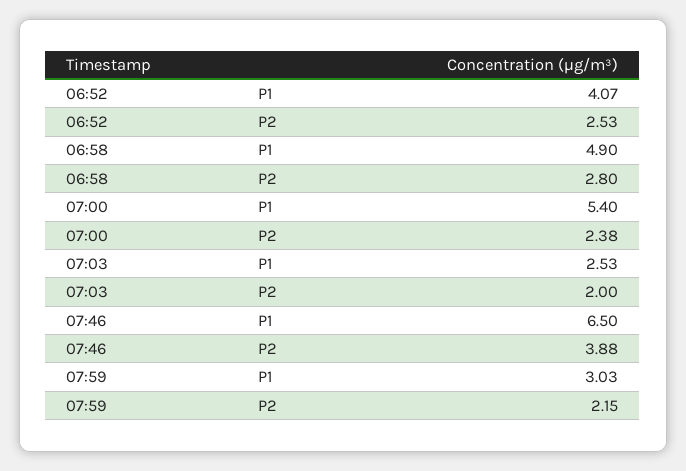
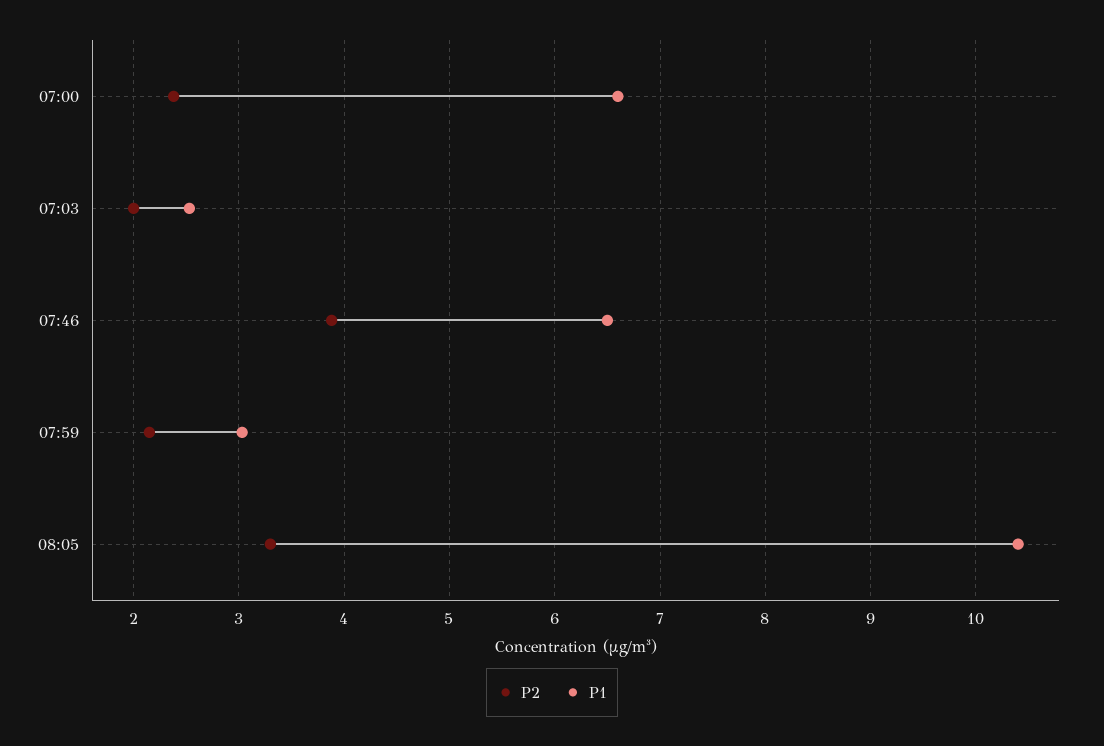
P1, 06:52: 4.07 -> none
P2, 06:52: 2.53 -> none
P1, 06:58: 4.9 -> none
P2, 06:58: 2.8 -> none
P1, 07:00: 5.4 -> 6.6
P2, 08:05: none -> 3.3
P1, 08:05: none -> 10.4

